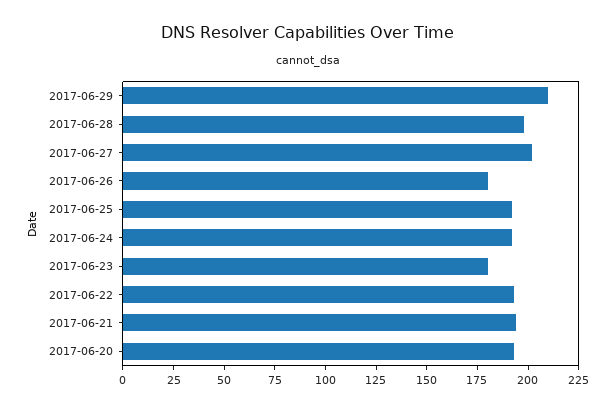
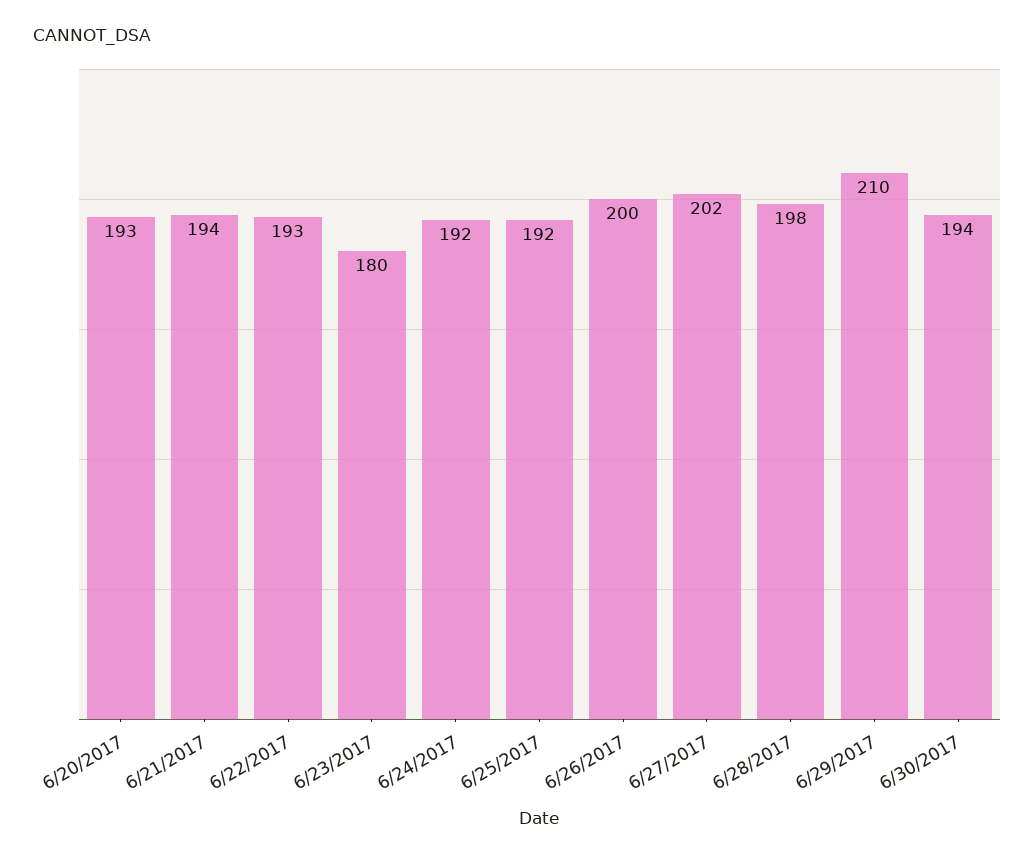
2017-06-26: 180 -> 200
6/30/2017: none -> 194

